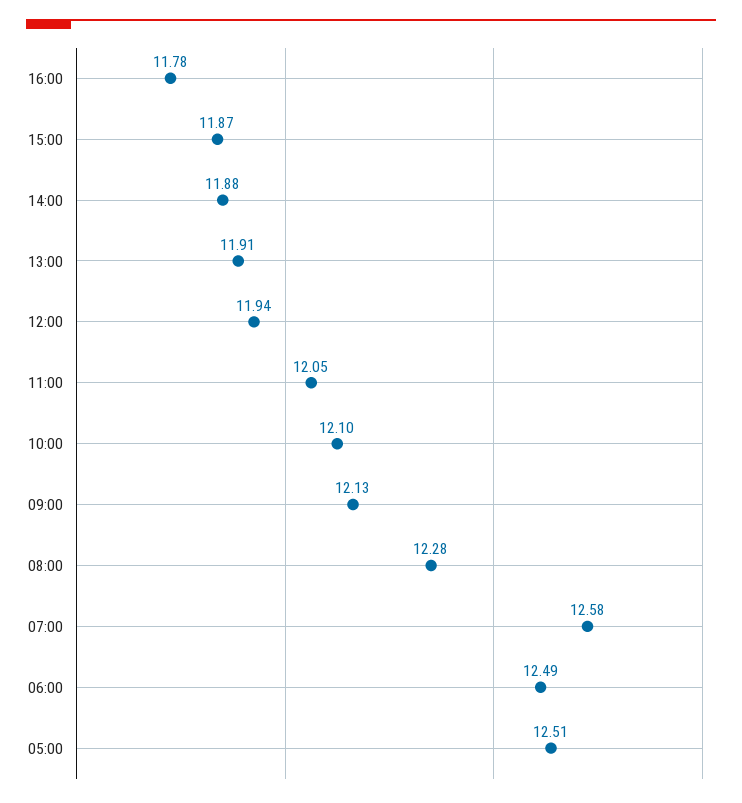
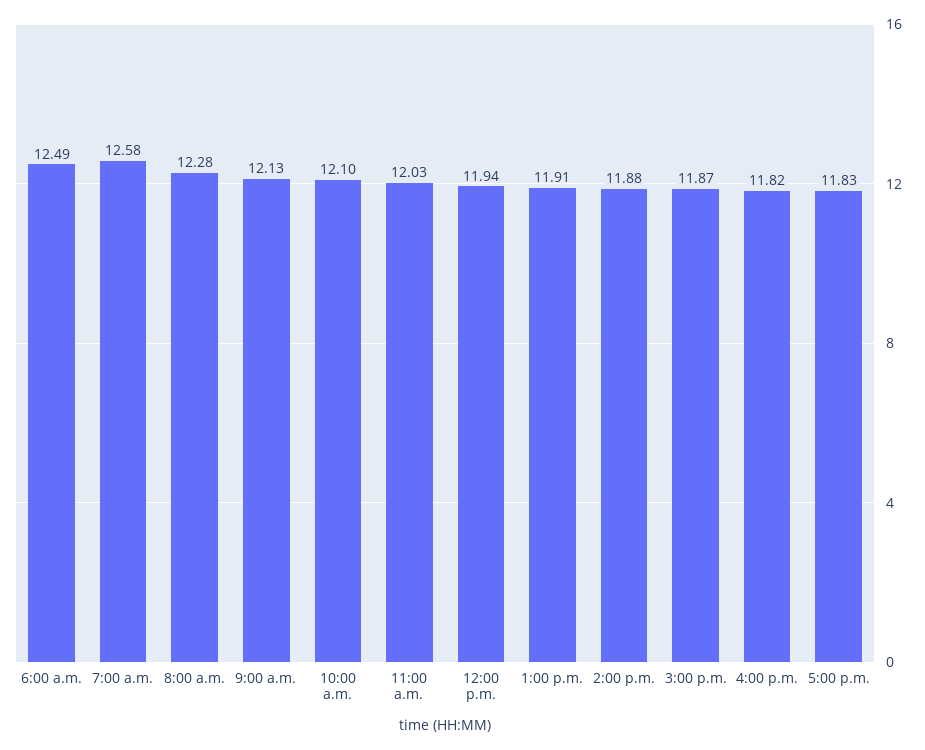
16:00: 11.78 -> 11.82
11:00: 12.05 -> 12.03
05:00: 12.51 -> none
5:00 p.m.: none -> 11.83

